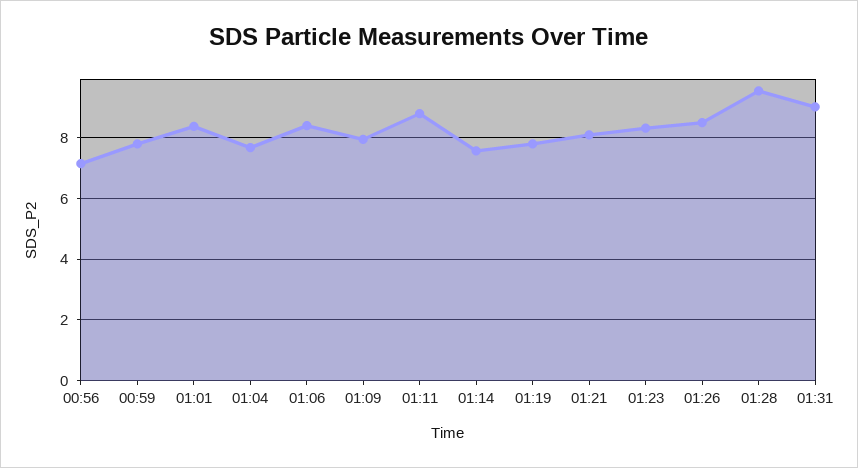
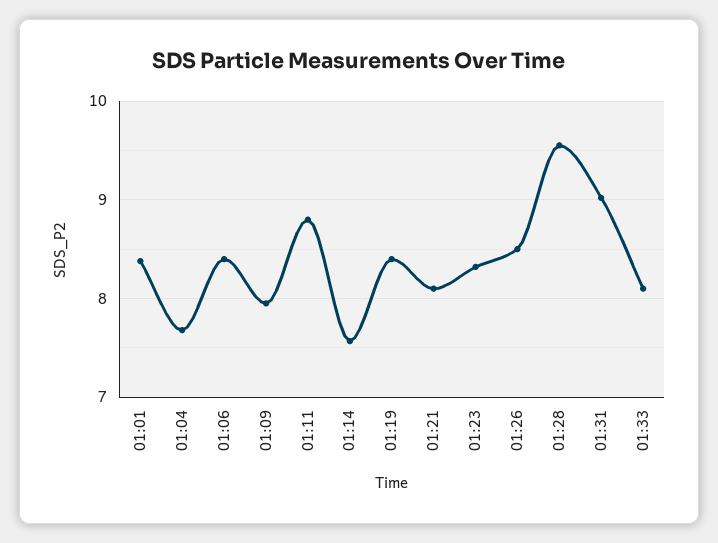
00:56: 7.2 -> none
00:59: 7.8 -> none
01:19: 7.8 -> 8.4
01:33: none -> 8.1

